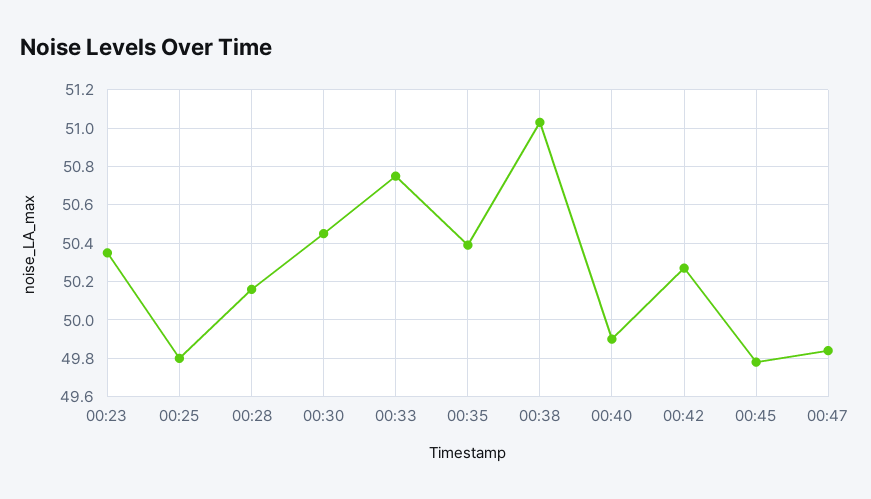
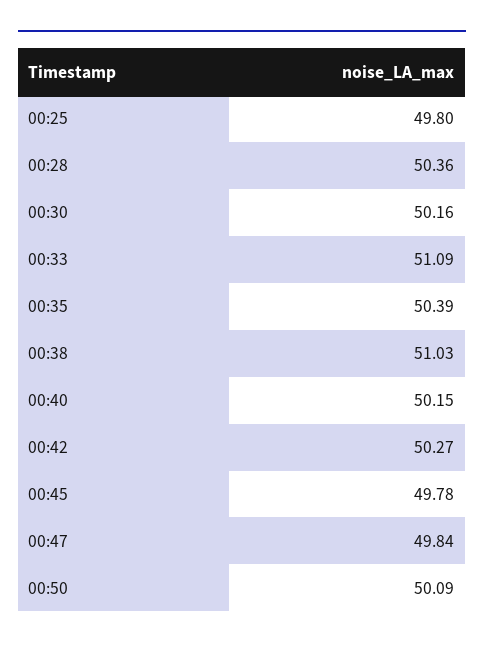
00:23: 50.35 -> none
00:28: 50.15 -> 50.36
00:30: 50.45 -> 50.16
00:33: 50.75 -> 51.09
00:40: 49.9 -> 50.15
00:50: none -> 50.09

